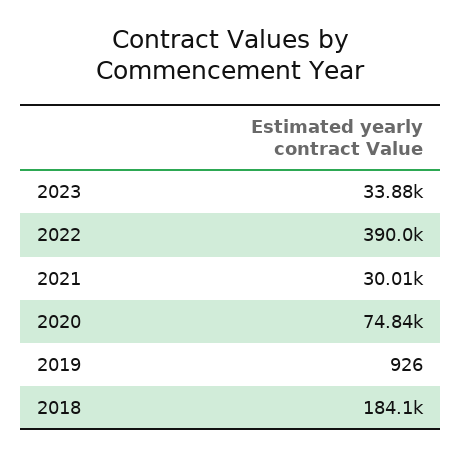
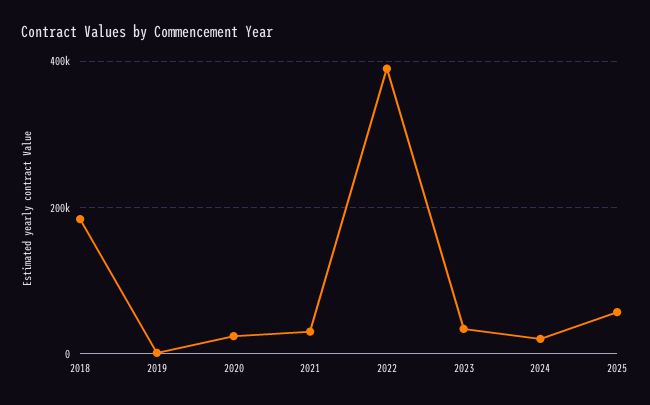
2020: 74840 -> 20000
2024: none -> 20000
2025: none -> 60000

